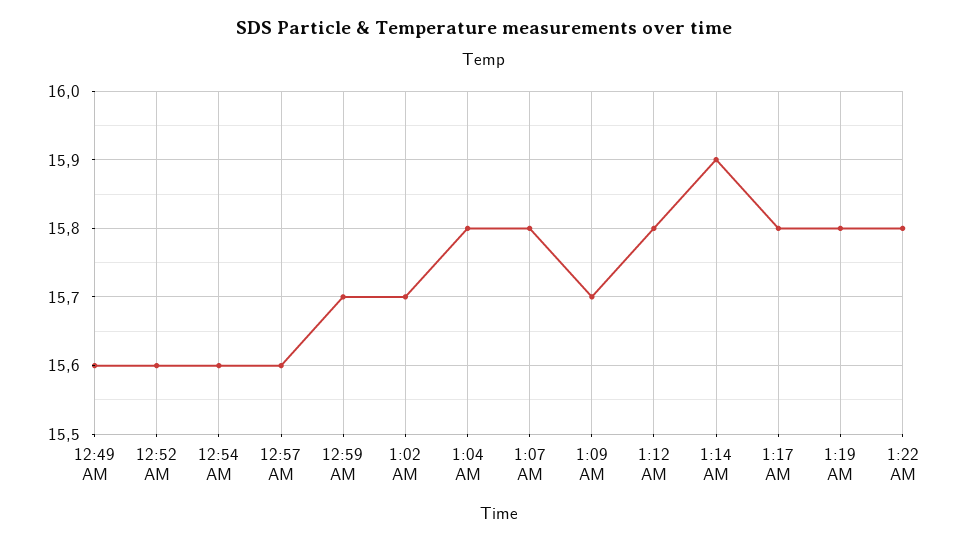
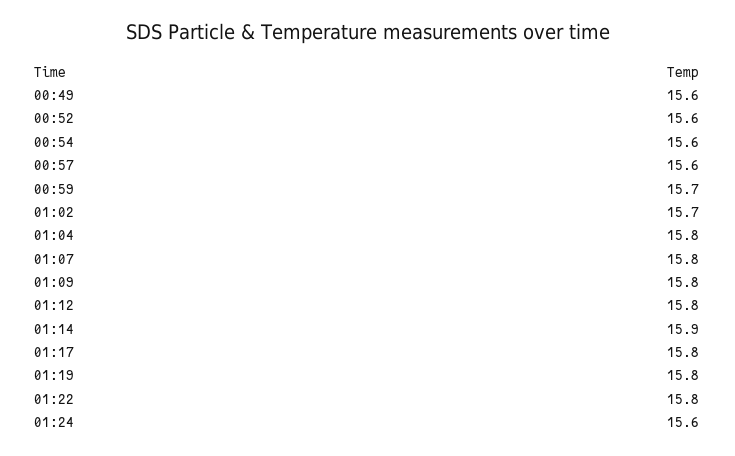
1:09 AM: 15.7 -> 15.8
01:24: none -> 15.6

